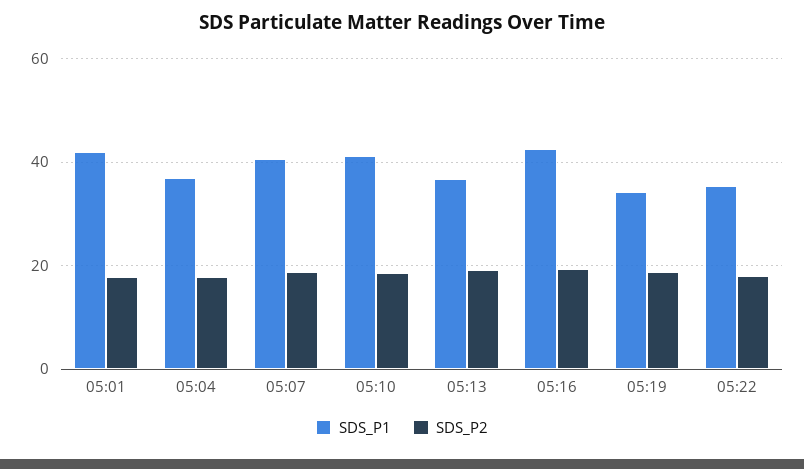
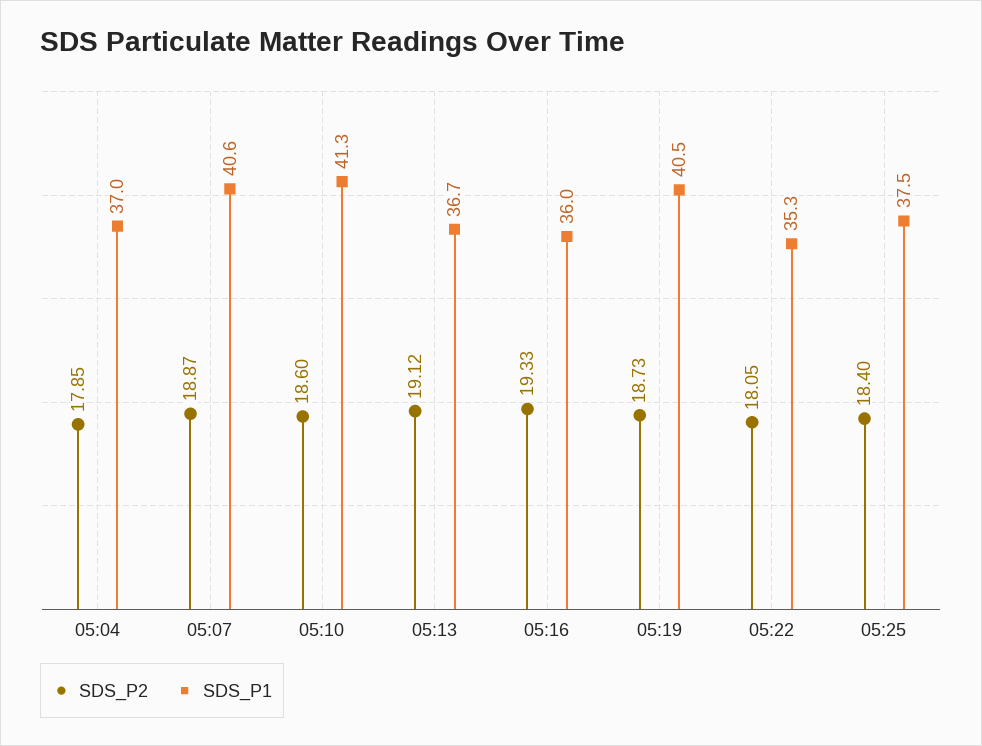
SDS_P1, 05:01: 42 -> none
SDS_P2, 05:01: 18 -> none
SDS_P1, 05:16: 42 -> 36
SDS_P1, 05:19: 34 -> 40.5
SDS_P2, 05:25: none -> 18.4
SDS_P1, 05:25: none -> 37.5

